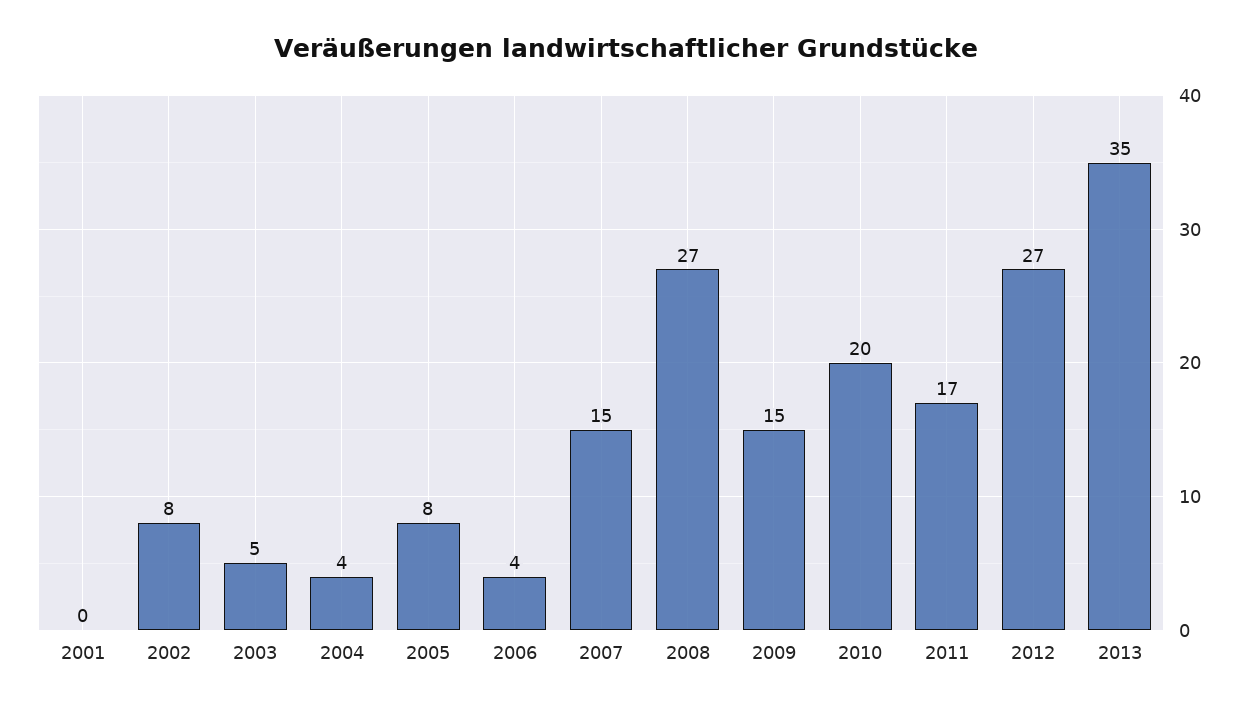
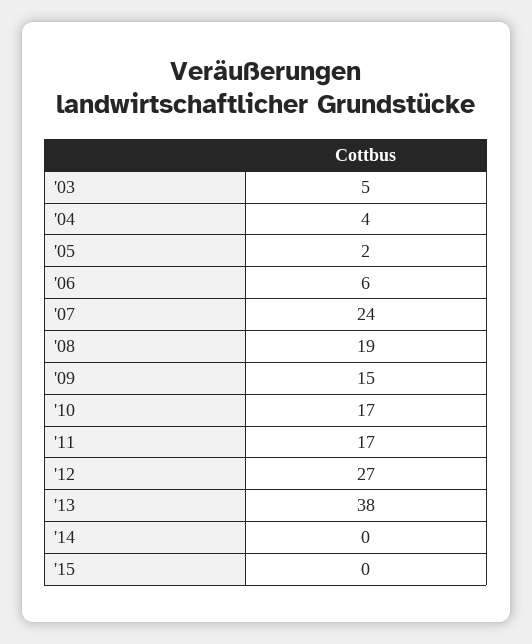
2001: 0 -> none
2002: 8 -> none
2005: 8 -> 2
2006: 4 -> 6
2007: 15 -> 24
2008: 27 -> 19
2010: 20 -> 17
2013: 35 -> 38
'14: none -> 0
'15: none -> 0

